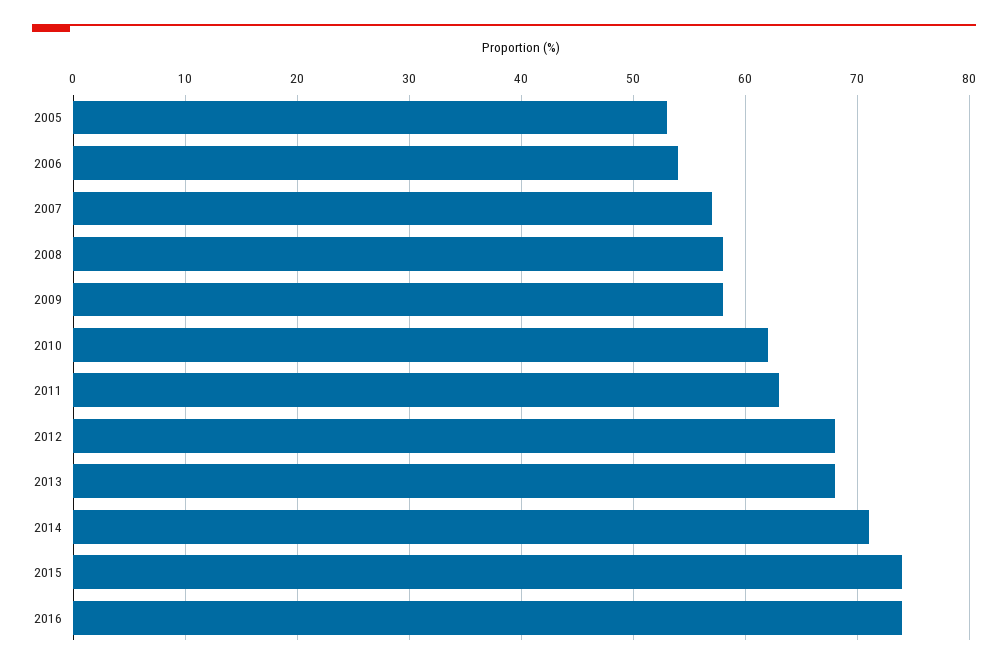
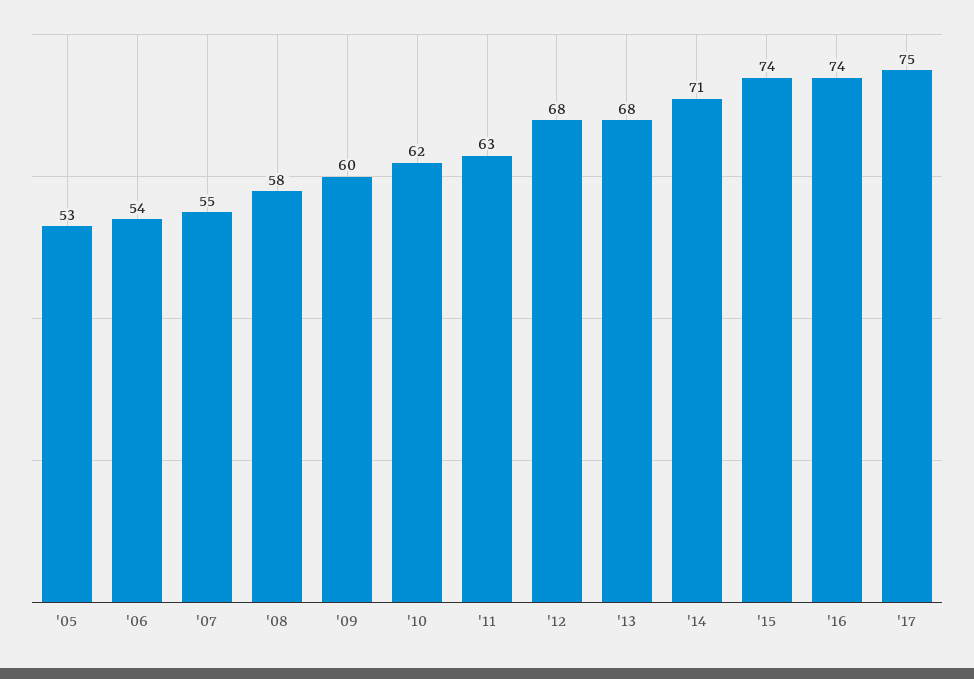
2007: 57 -> 55
2009: 58 -> 60
'17: none -> 75

